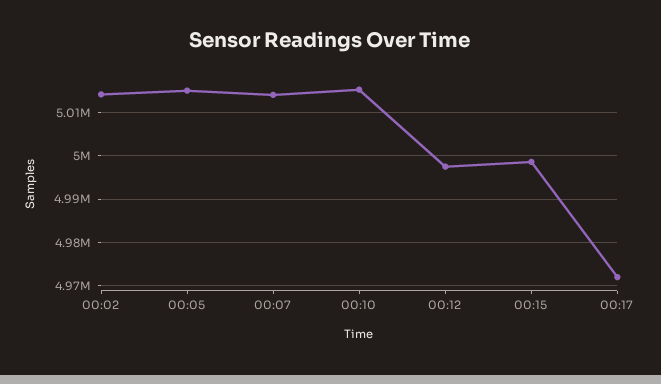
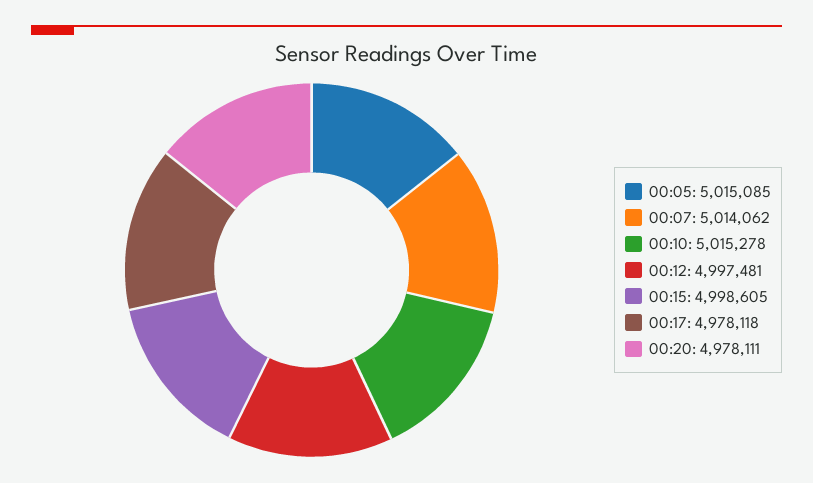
00:02: 5014000 -> none
00:17: 4972000 -> 4978118
00:20: none -> 4978111

